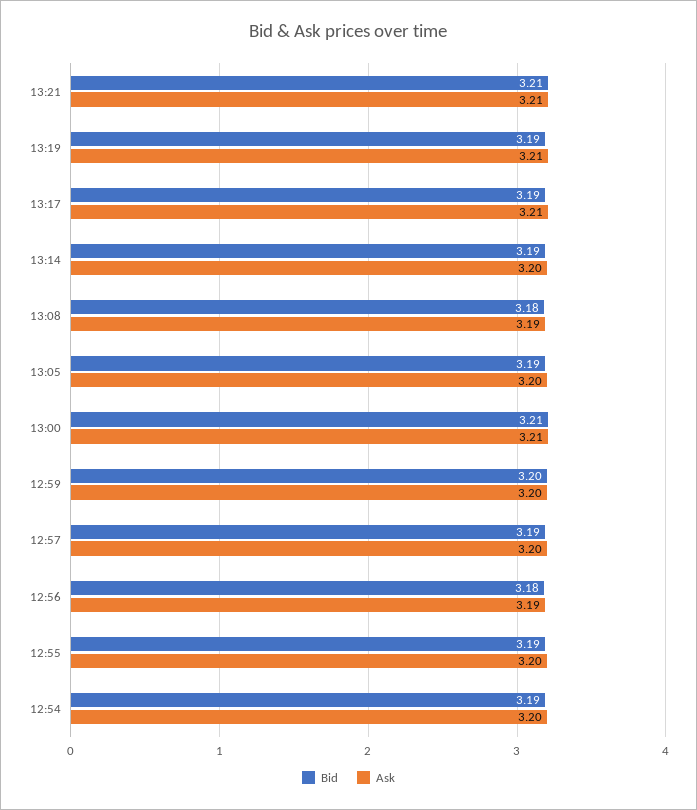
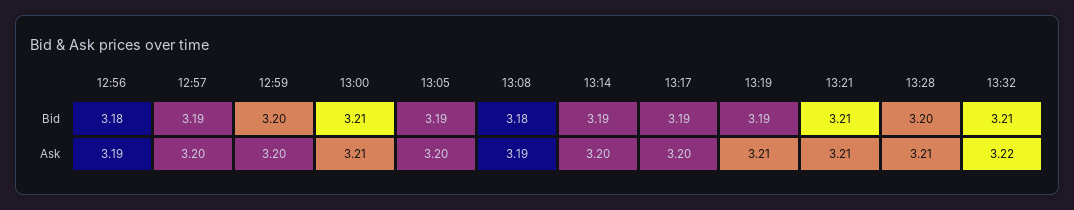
Ask, 13:17: 3.21 -> 3.2
Bid, 12:55: 3.19 -> none
Ask, 12:55: 3.2 -> none
Bid, 12:54: 3.19 -> none
Ask, 12:54: 3.2 -> none
Bid, 13:28: none -> 3.2
Bid, 13:32: none -> 3.21
Ask, 13:28: none -> 3.21
Ask, 13:32: none -> 3.22

